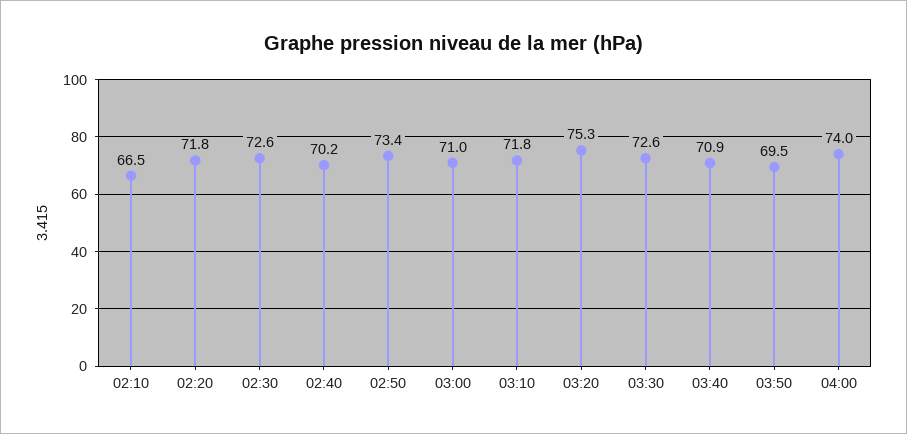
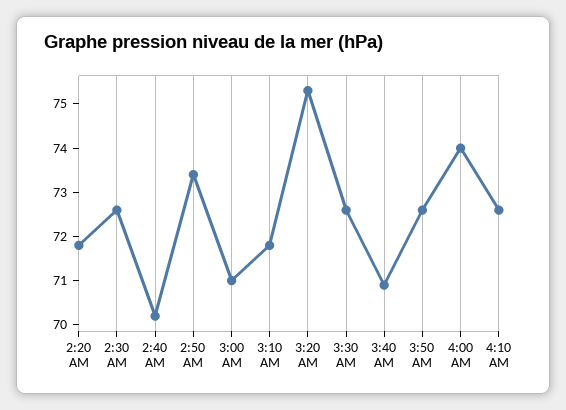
02:10: 66.5 -> none
03:50: 69.5 -> 72.5
4:10 AM: none -> 72.5

